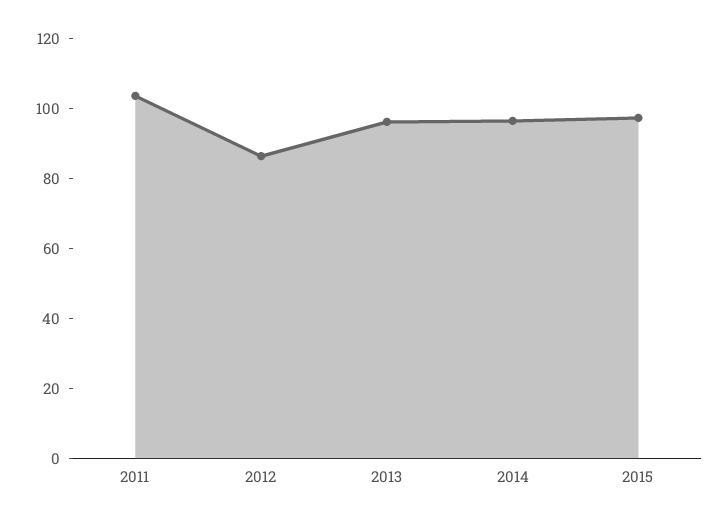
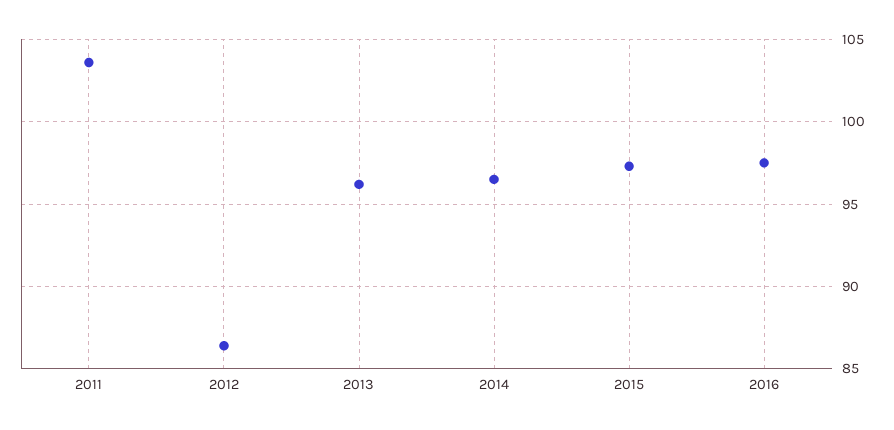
2016: none -> 97.5

